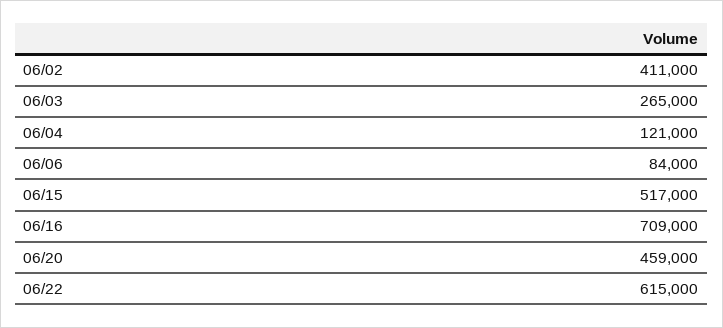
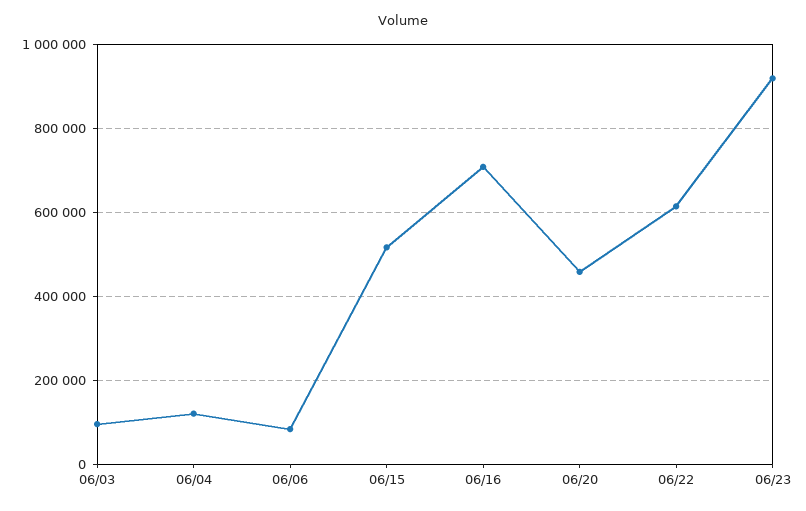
06/02: 411000 -> none
06/03: 265000 -> 100000
06/23: none -> 920000

